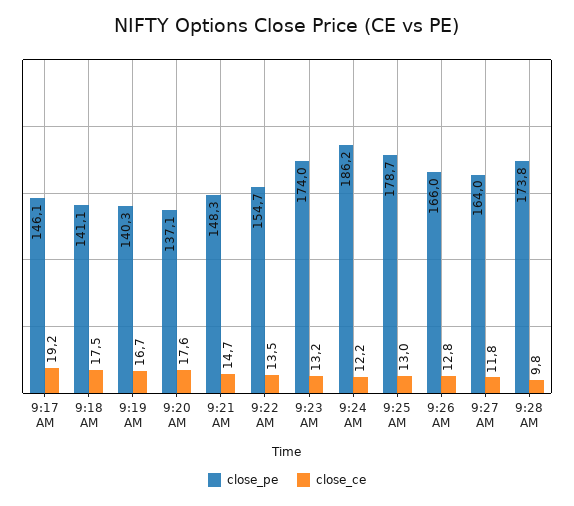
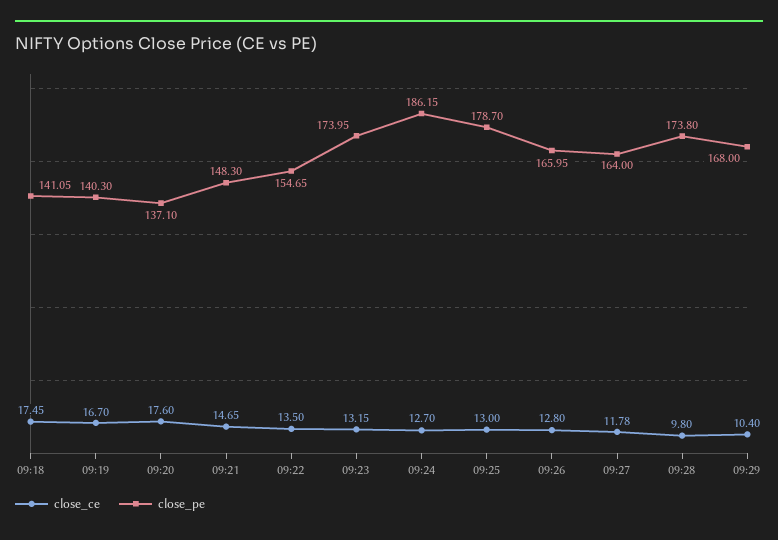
close_pe, 9:17 AM: 146.1 -> none
close_ce, 9:17 AM: 19.2 -> none
close_ce, 9:24 AM: 12.2 -> 12.7
close_ce, 09:29: none -> 10.4
close_pe, 09:29: none -> 168

